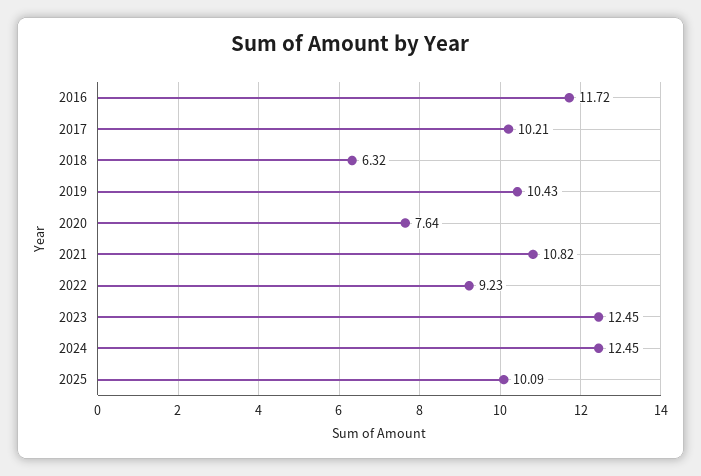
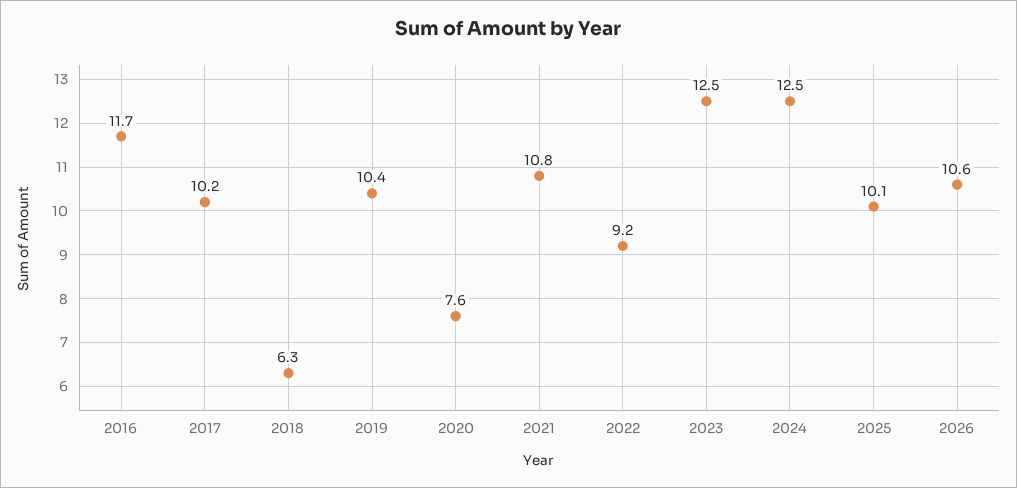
2026: none -> 10.6

